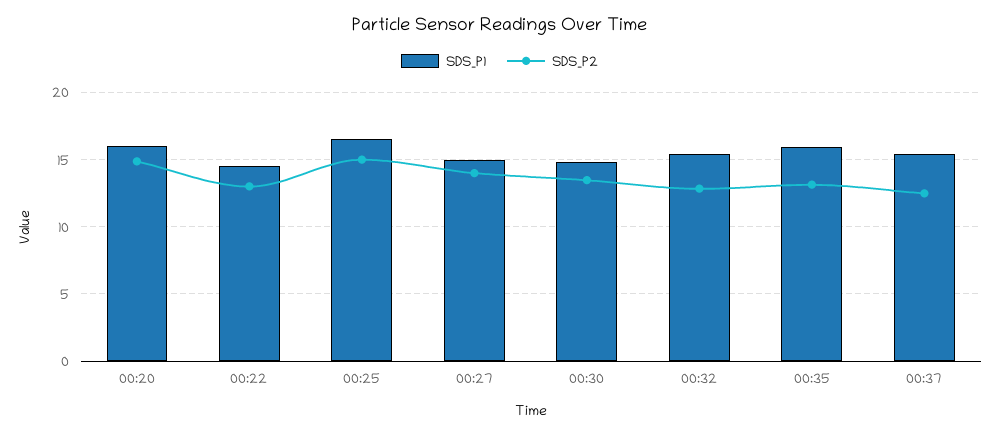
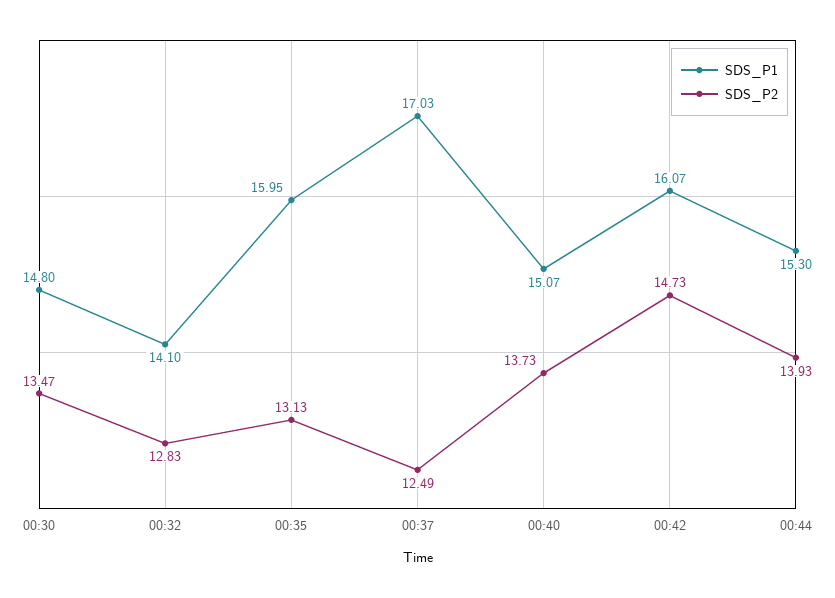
SDS_P1, 00:20: 16 -> none
SDS_P2, 00:20: 15 -> none
SDS_P1, 00:22: 14.5 -> none
SDS_P2, 00:22: 13 -> none
SDS_P1, 00:25: 16.5 -> none
SDS_P2, 00:25: 15 -> none
SDS_P1, 00:27: 15 -> none
SDS_P2, 00:27: 14 -> none
SDS_P1, 00:32: 15.5 -> 14.1
SDS_P1, 00:37: 15.5 -> 17.03
SDS_P1, 00:40: none -> 15.07
SDS_P2, 00:40: none -> 13.73
SDS_P1, 00:42: none -> 16.07
SDS_P2, 00:42: none -> 14.73
SDS_P1, 00:44: none -> 15.3
SDS_P2, 00:44: none -> 13.93

